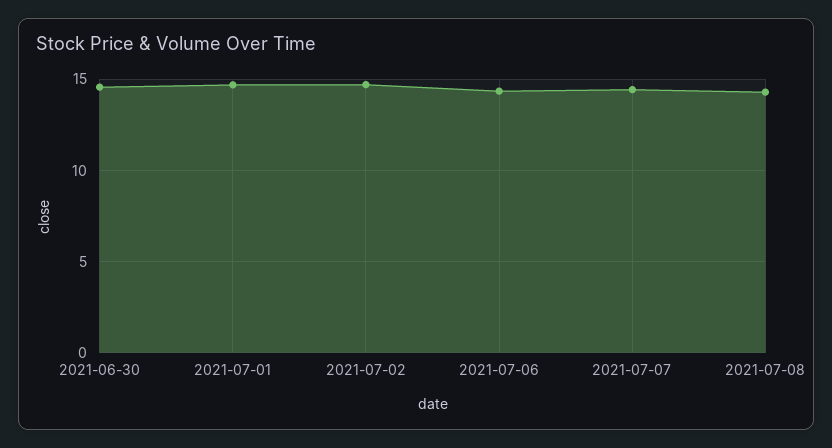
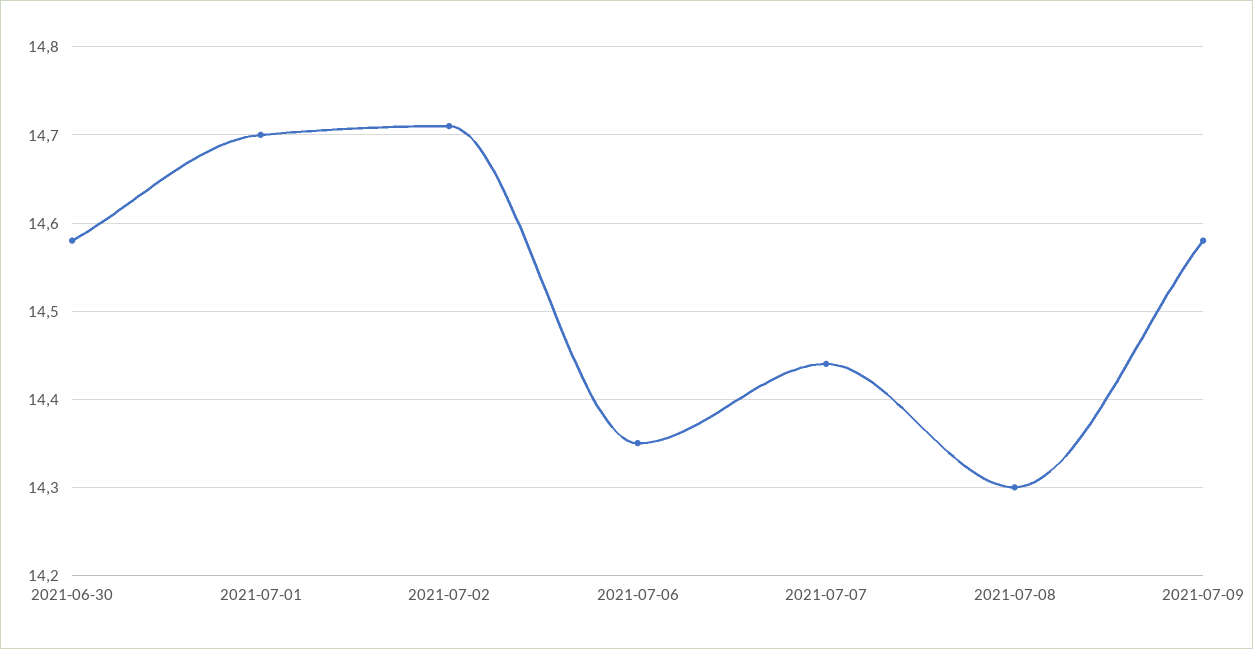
2021-07-09: none -> 14.58

